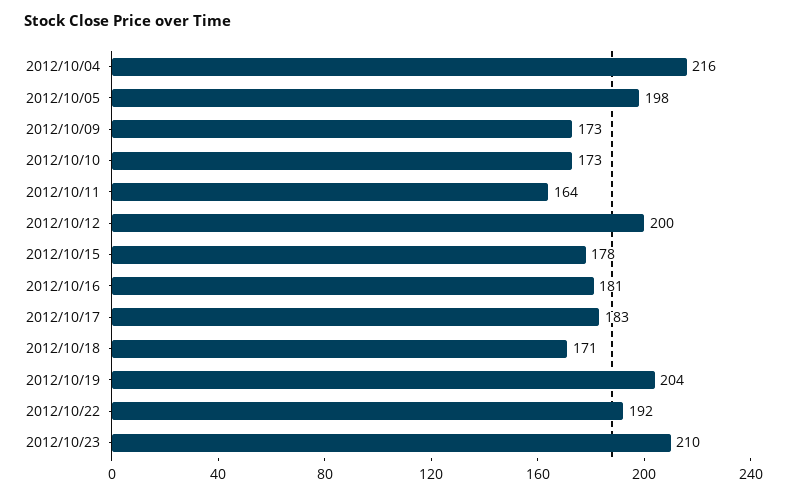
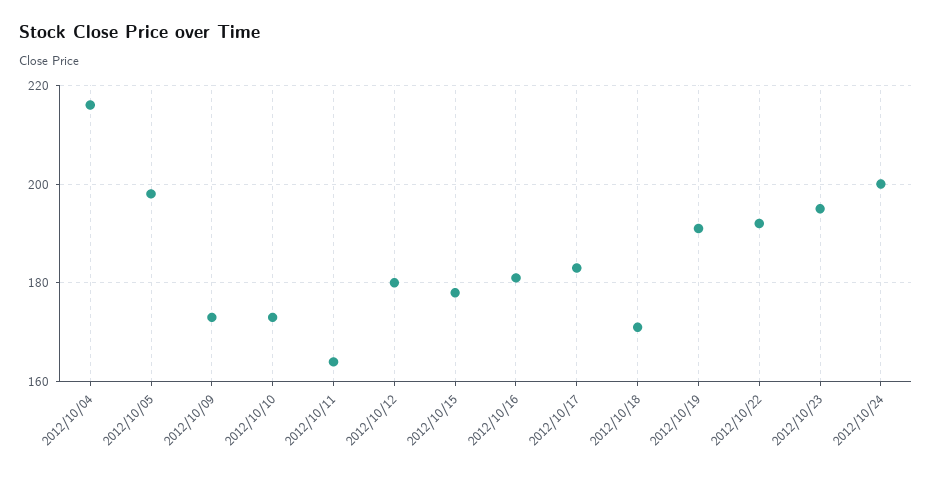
2012/10/12: 200 -> 180
2012/10/19: 204 -> 190
2012/10/23: 210 -> 195
2012/10/24: none -> 200

